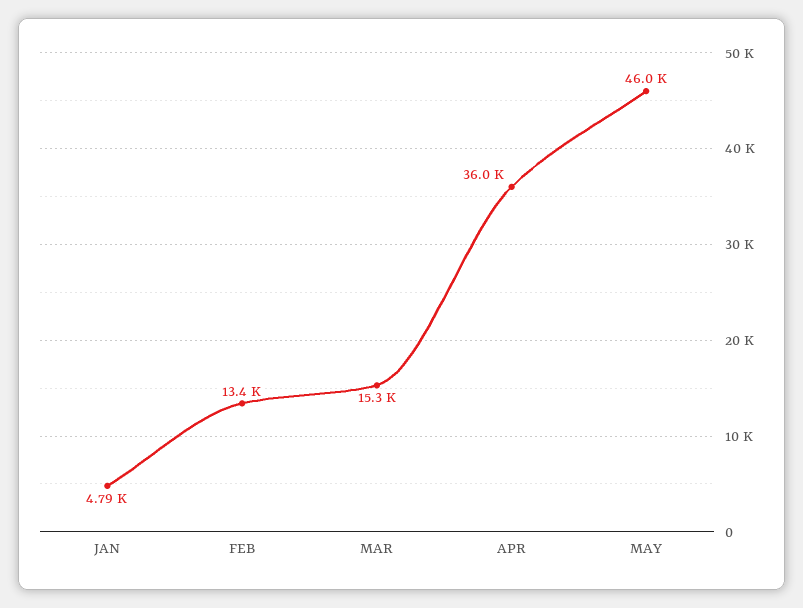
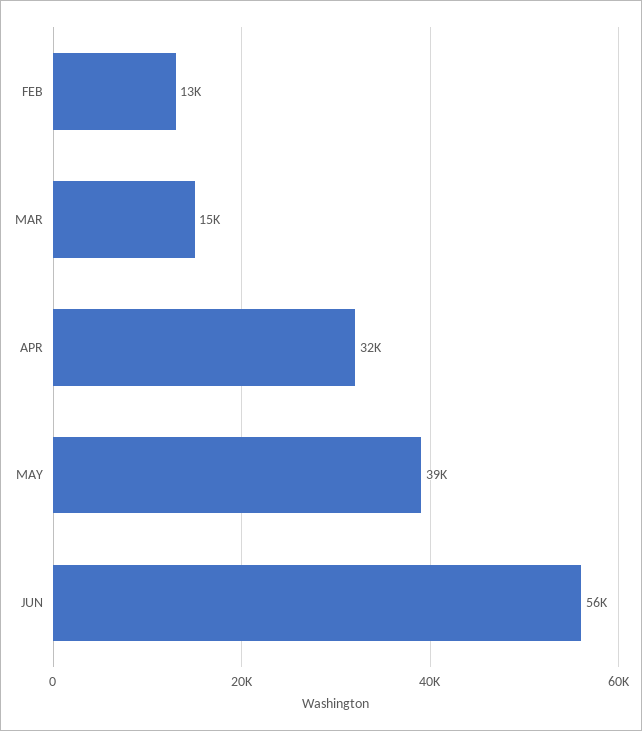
JAN: 4790 -> none
APR: 36000 -> 32000
MAY: 46000 -> 39000
JUN: none -> 56000

